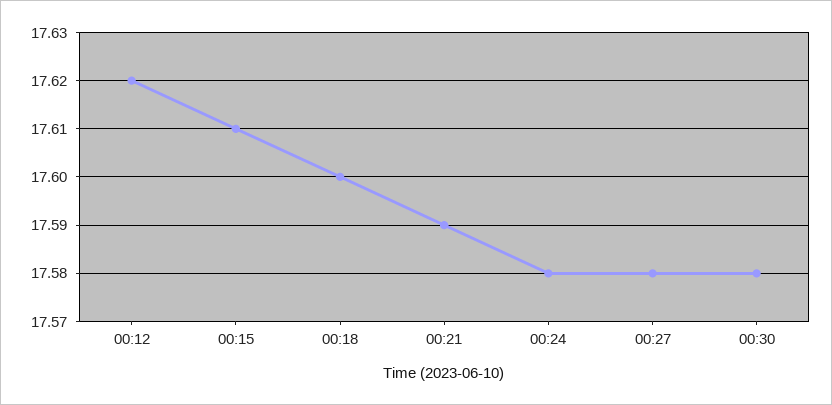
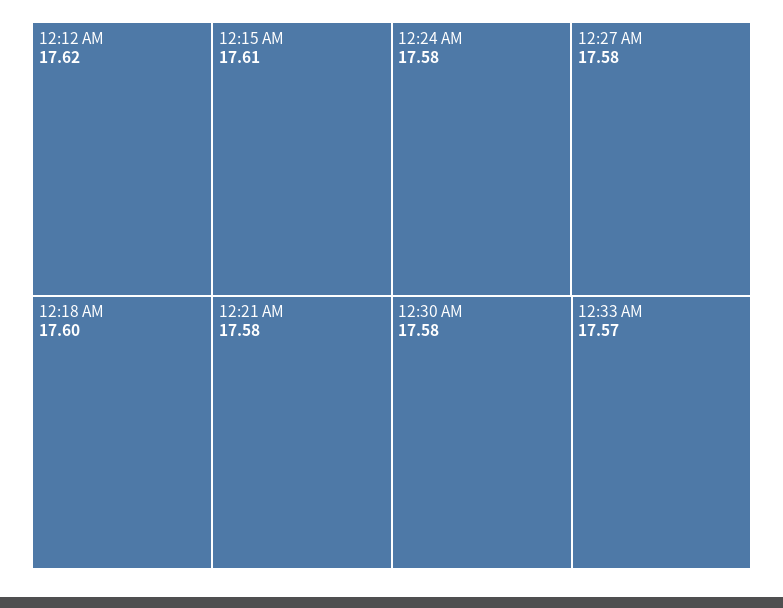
00:21: 17.59 -> 17.58
12:33 AM: none -> 17.57

